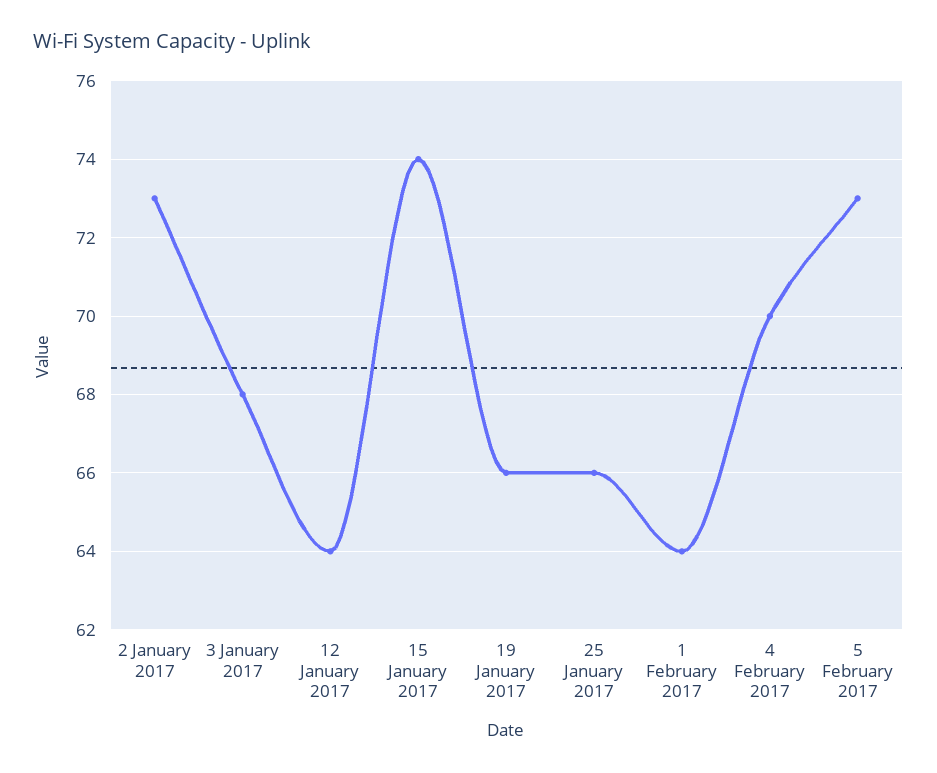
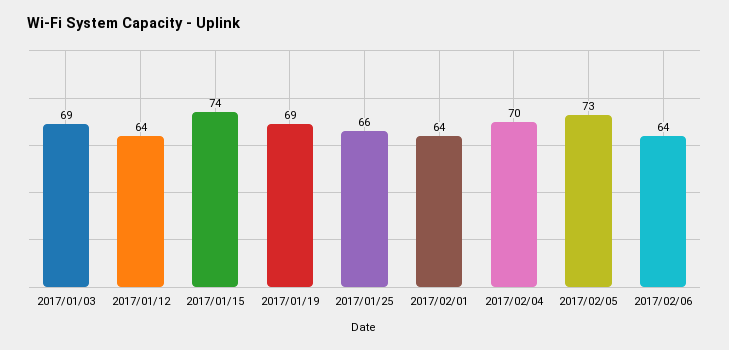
2 January 2017: 73 -> none
3 January 2017: 68 -> 69
19 January 2017: 66 -> 69
2017/02/06: none -> 64

